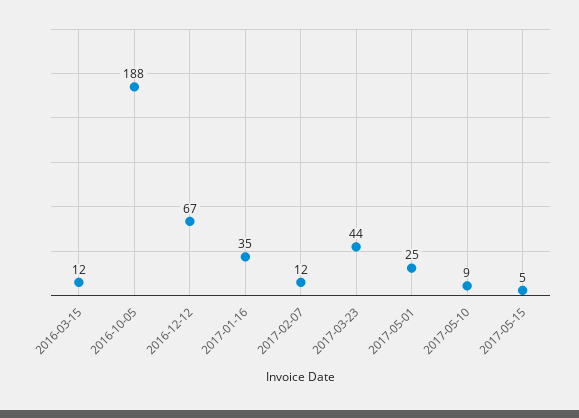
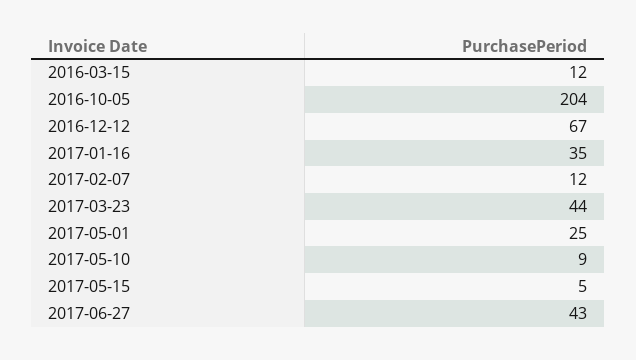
2016-10-05: 188 -> 204
2017-06-27: none -> 43

